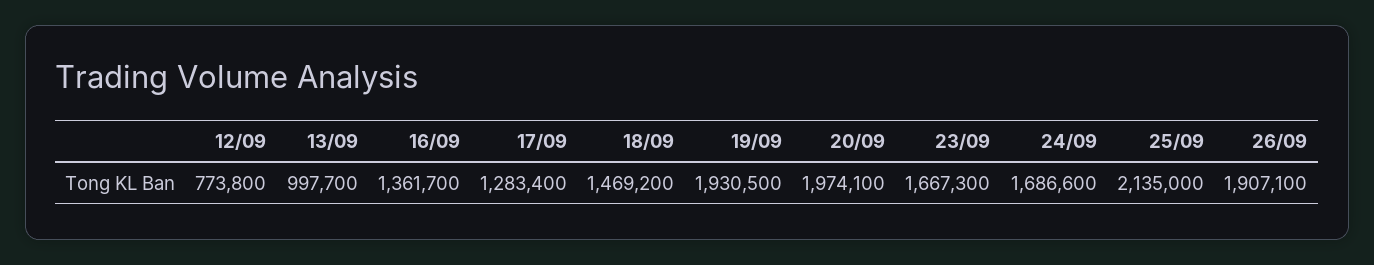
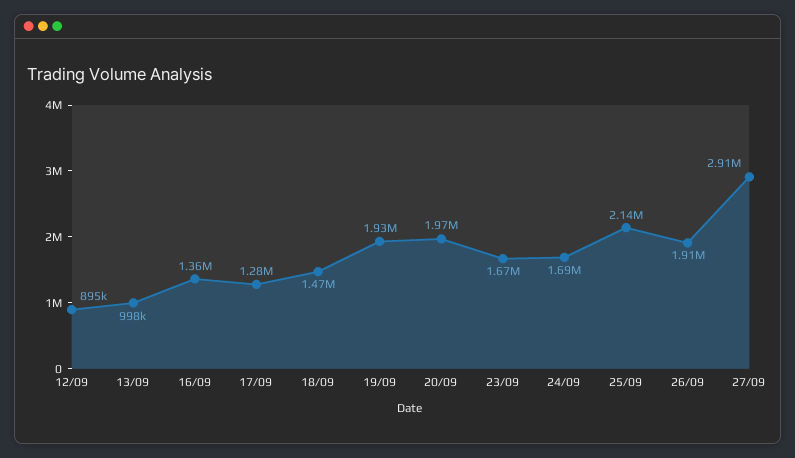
12/09: 773800 -> 895000
27/09: none -> 2910000

